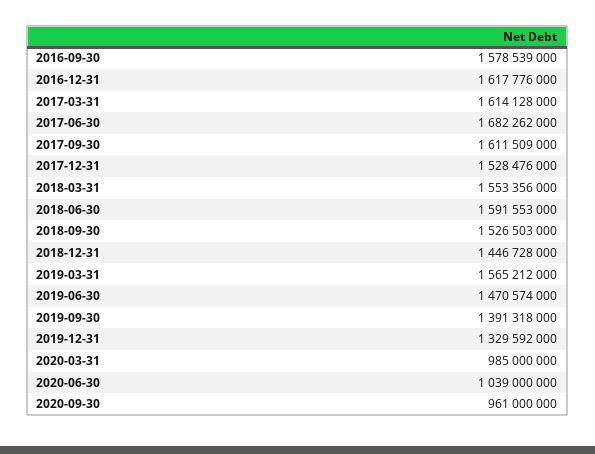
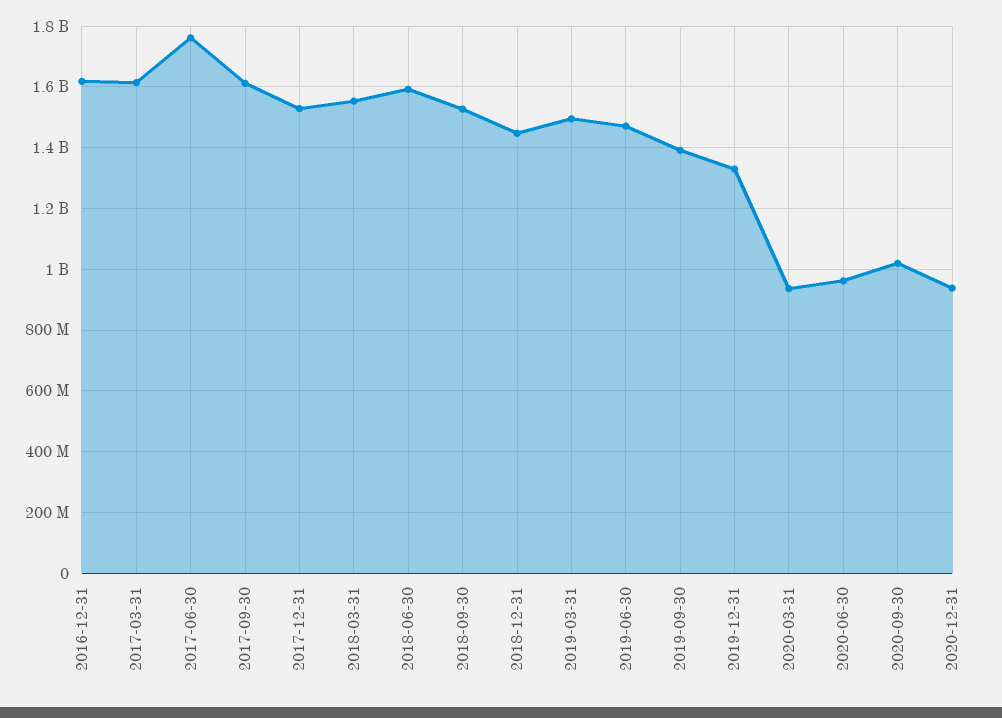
2016-09-30: 1578539000 -> none
2017-06-30: 1682262000 -> 1760000000
2019-03-31: 1565212000 -> 1500000000
2020-03-31: 985000000 -> 940000000
2020-06-30: 1039000000 -> 960000000
2020-09-30: 961000000 -> 1020000000
2020-12-31: none -> 940000000

